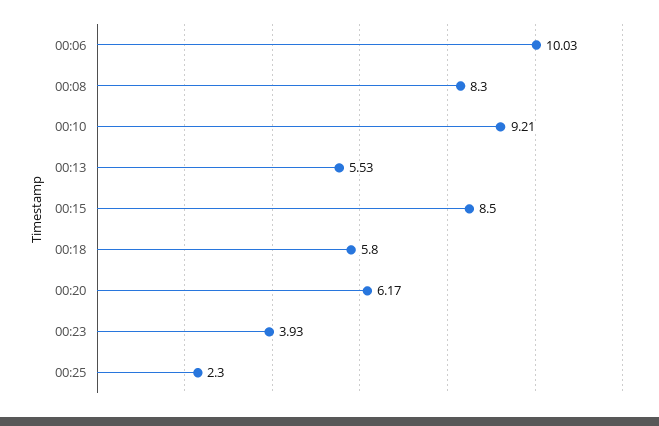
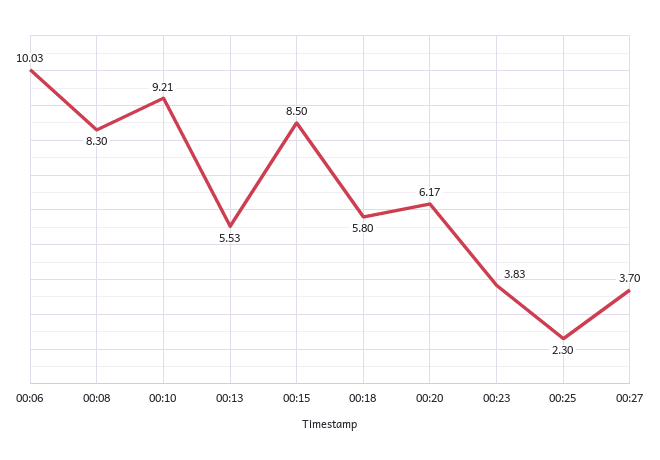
00:23: 3.93 -> 3.83
00:27: none -> 3.7

